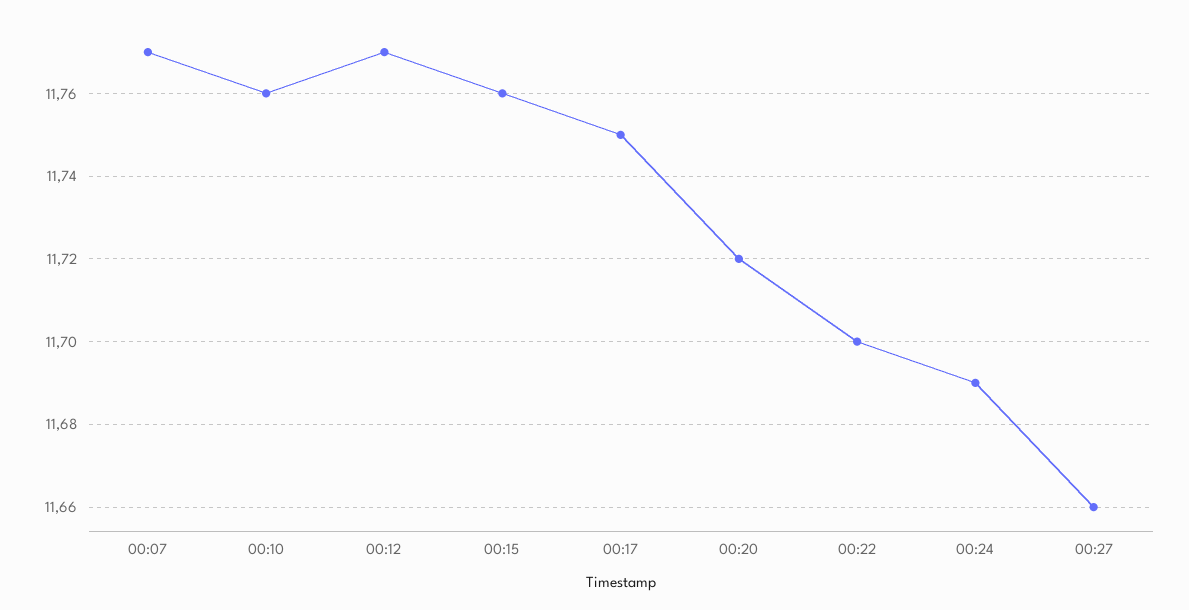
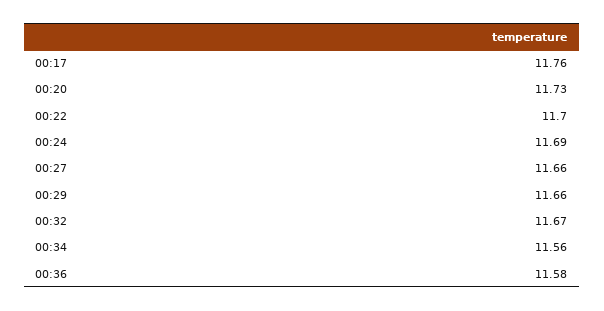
00:07: 11.77 -> none
00:10: 11.76 -> none
00:12: 11.77 -> none
00:15: 11.76 -> none
00:17: 11.75 -> 11.76
00:20: 11.72 -> 11.73
00:29: none -> 11.66
00:32: none -> 11.67
00:34: none -> 11.56
00:36: none -> 11.58

